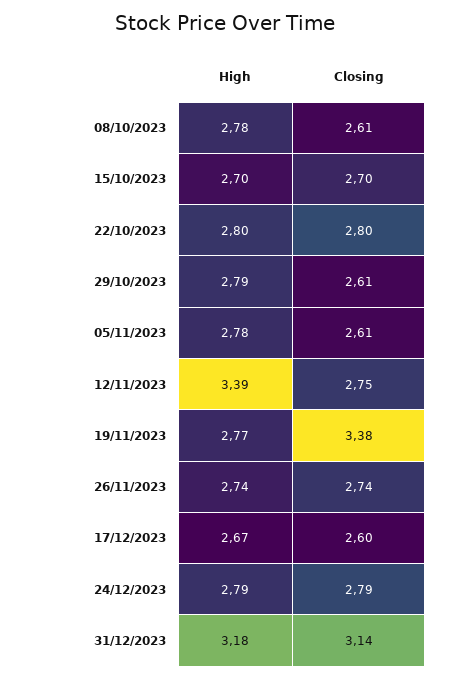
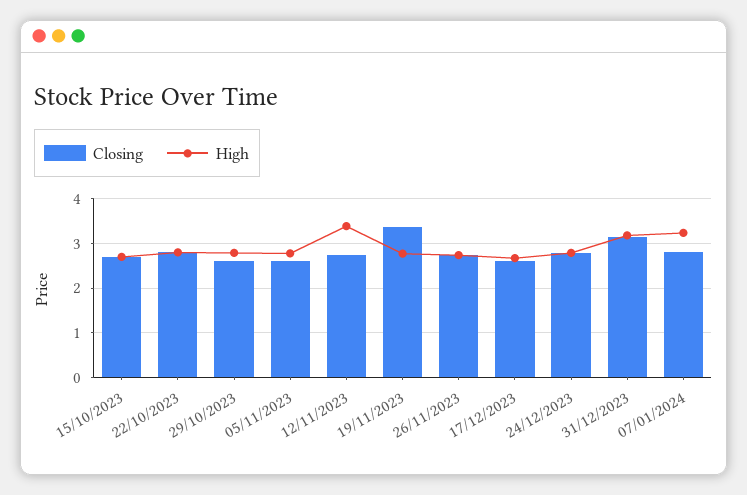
High, 08/10/2023: 2.78 -> none
Closing, 08/10/2023: 2.61 -> none
Closing, 07/01/2024: none -> 2.8
High, 07/01/2024: none -> 3.2

